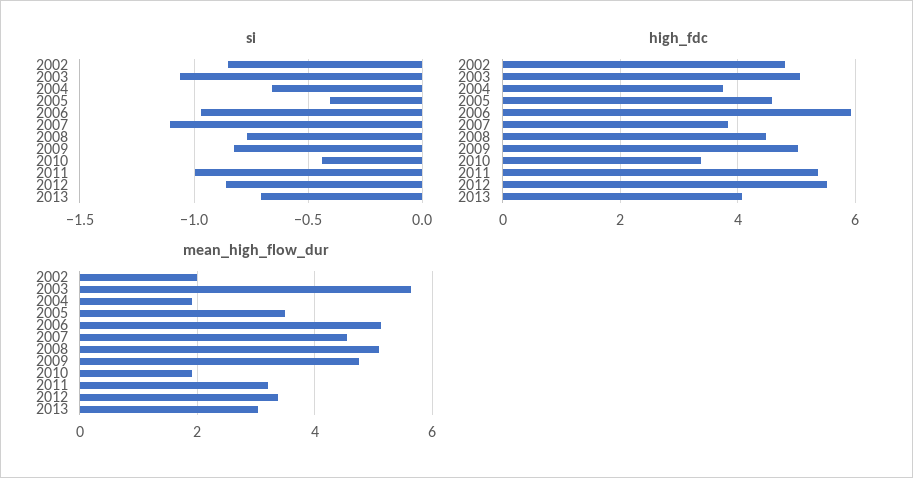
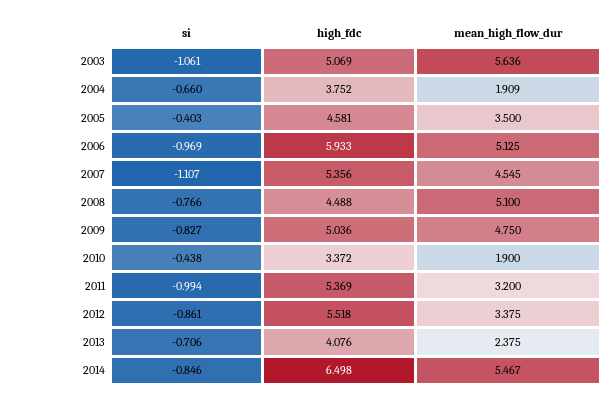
si, 2002: -0.85 -> none
high_fdc, 2002: 4.8 -> none
high_fdc, 2007: 3.8 -> 5.356
mean_high_flow_dur, 2002: 2 -> none
mean_high_flow_dur, 2013: 3 -> 2.375
si, 2014: none -> -0.846
high_fdc, 2014: none -> 6.498
mean_high_flow_dur, 2014: none -> 5.467

